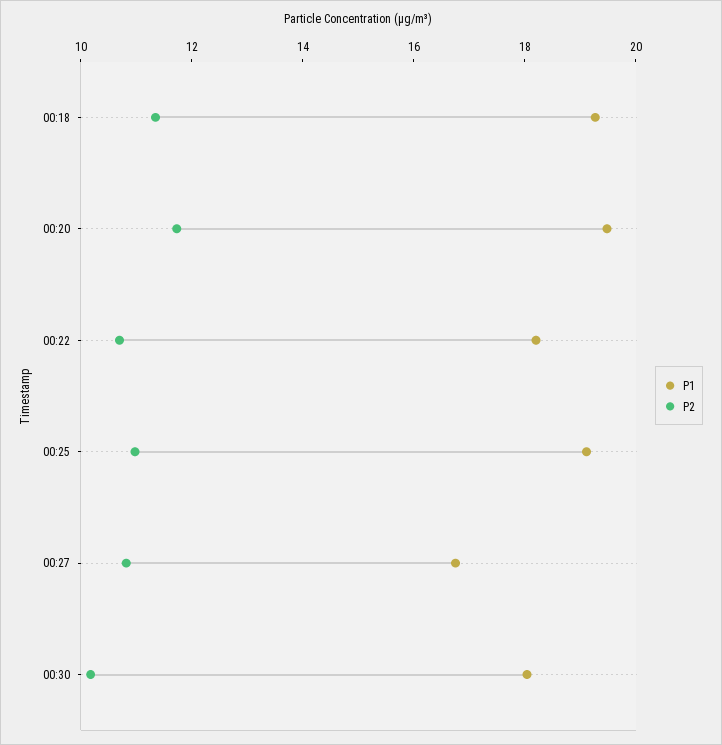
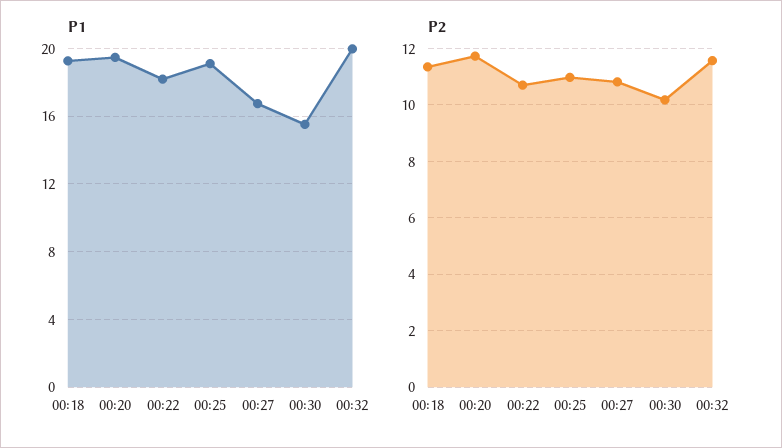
P1, 00:30: 18 -> 15.5
P1, 00:32: none -> 20
P2, 00:32: none -> 11.5

